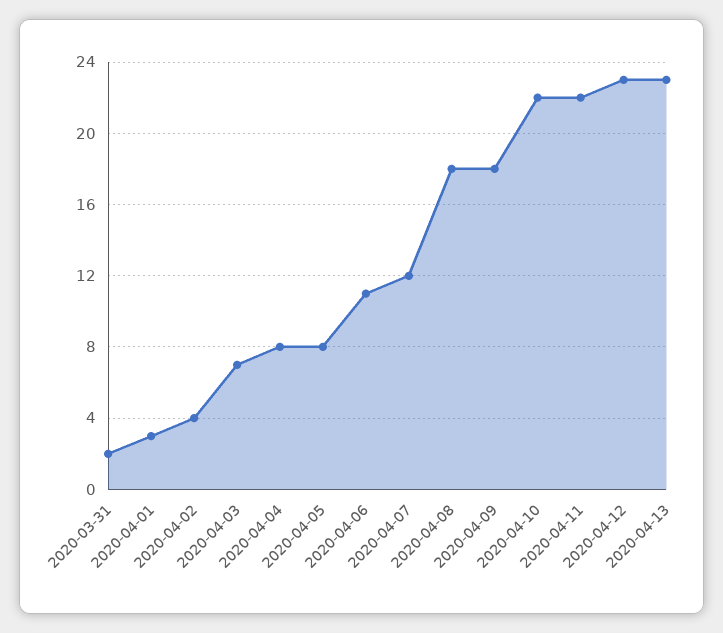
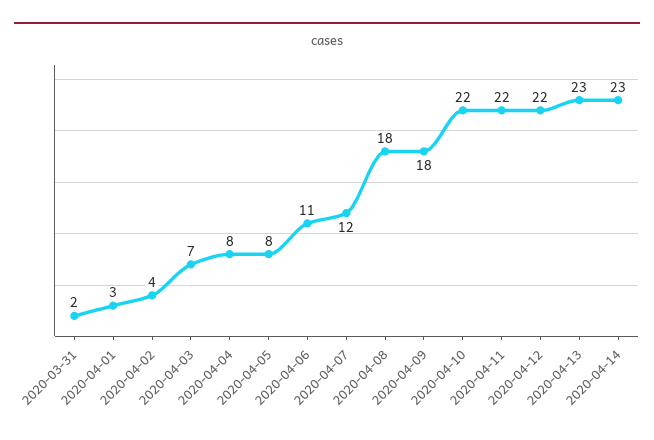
2020-04-12: 23 -> 22
2020-04-14: none -> 23

